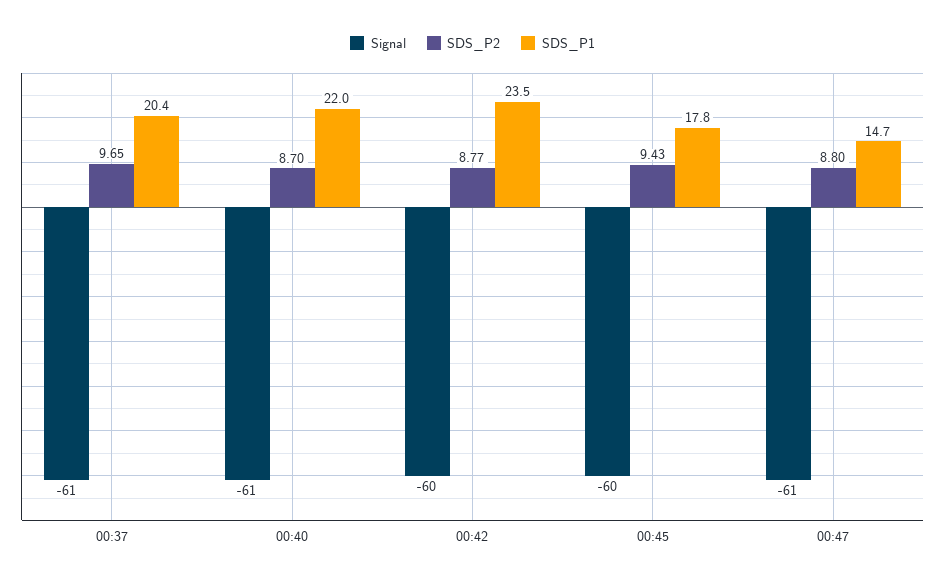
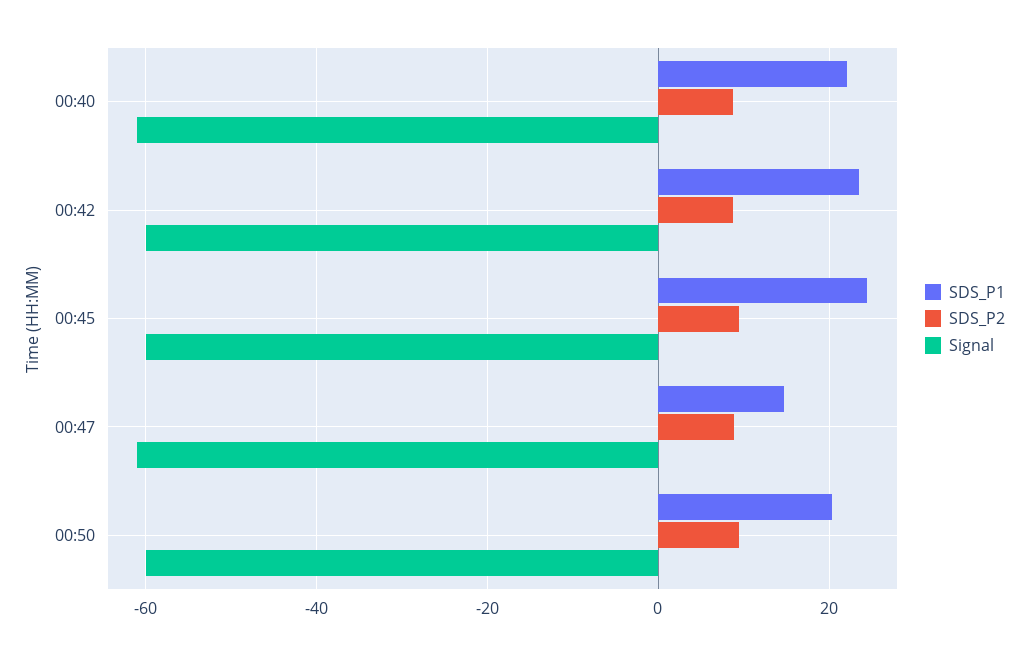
Signal, 00:37: -61 -> none
SDS_P2, 00:37: 9.65 -> none
SDS_P1, 00:37: 20.4 -> none
SDS_P1, 00:45: 17.8 -> 24
SDS_P1, 00:50: none -> 20
SDS_P2, 00:50: none -> 10
Signal, 00:50: none -> -60

